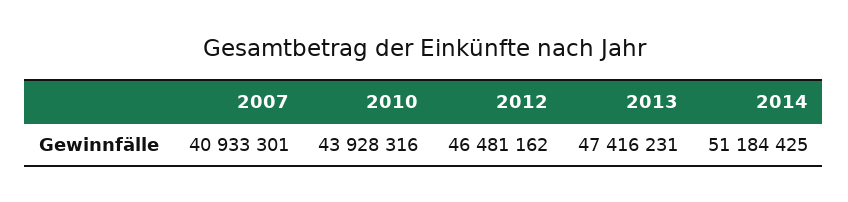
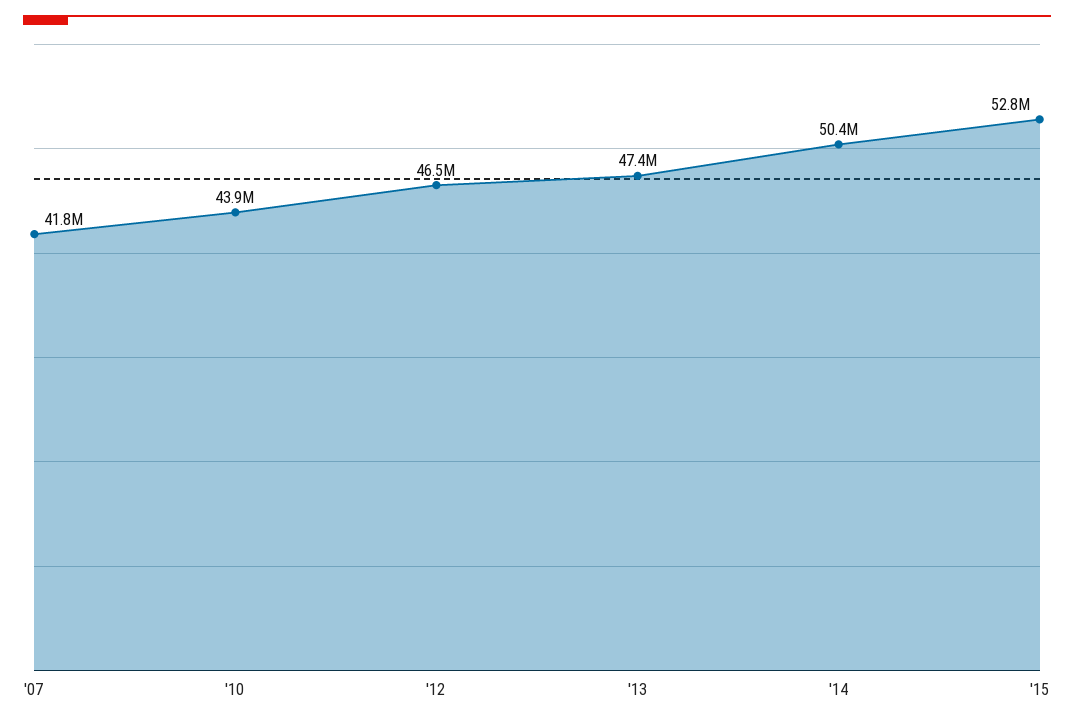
2007: 40933301 -> 41800000
2014: 51184425 -> 50400000
'15: none -> 52800000

